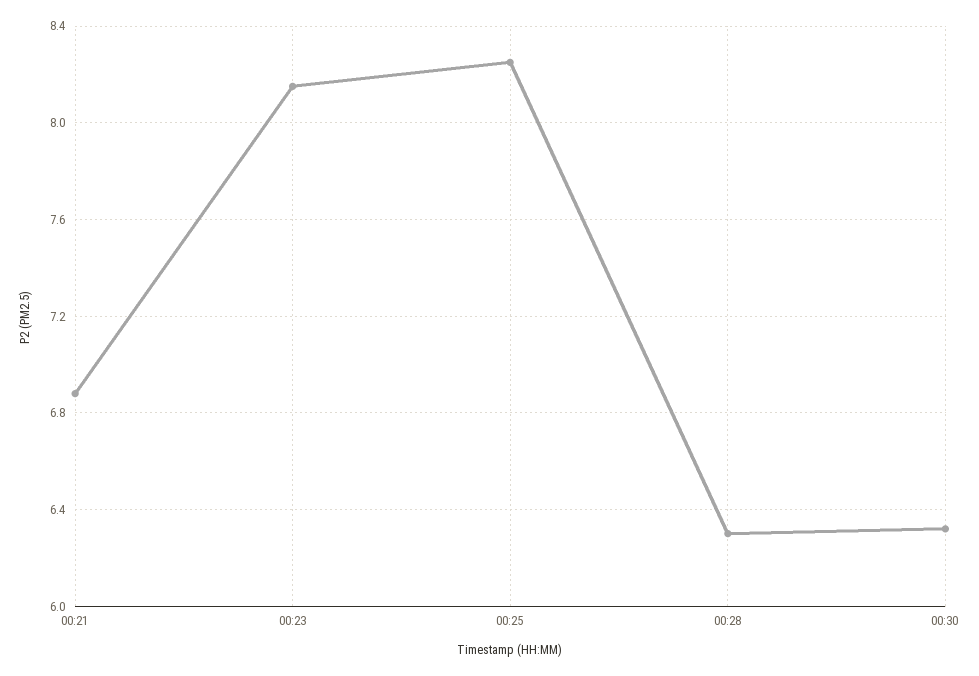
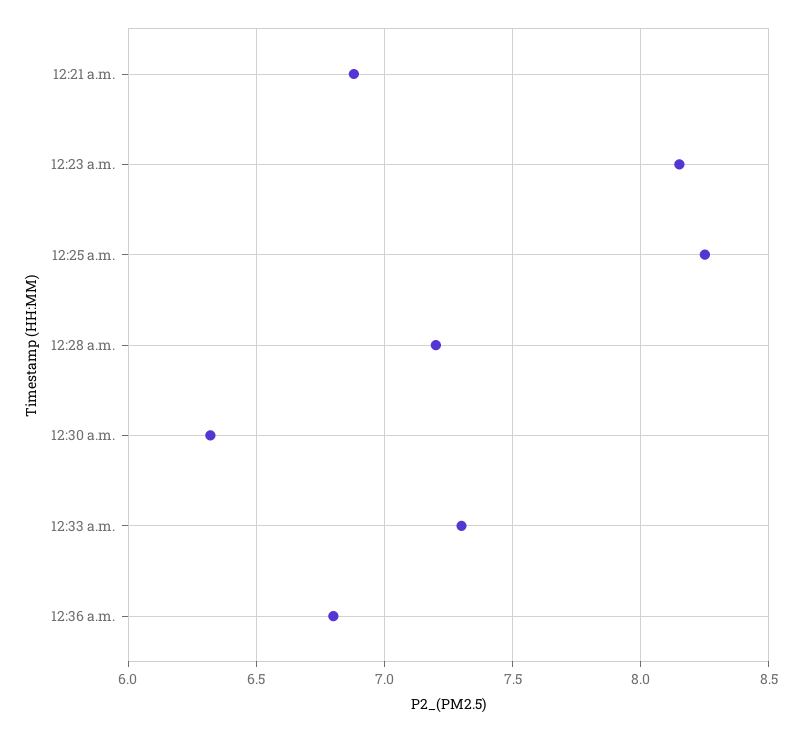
00:28: 6.3 -> 7.2
12:33 a.m.: none -> 7.3
12:36 a.m.: none -> 6.8

